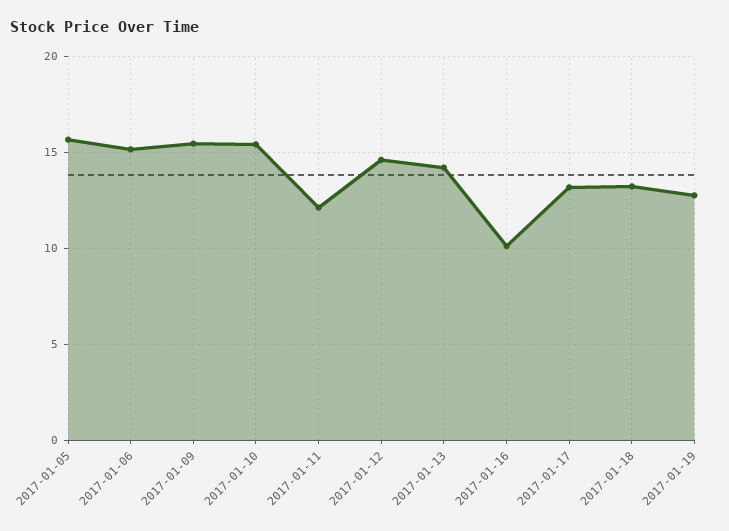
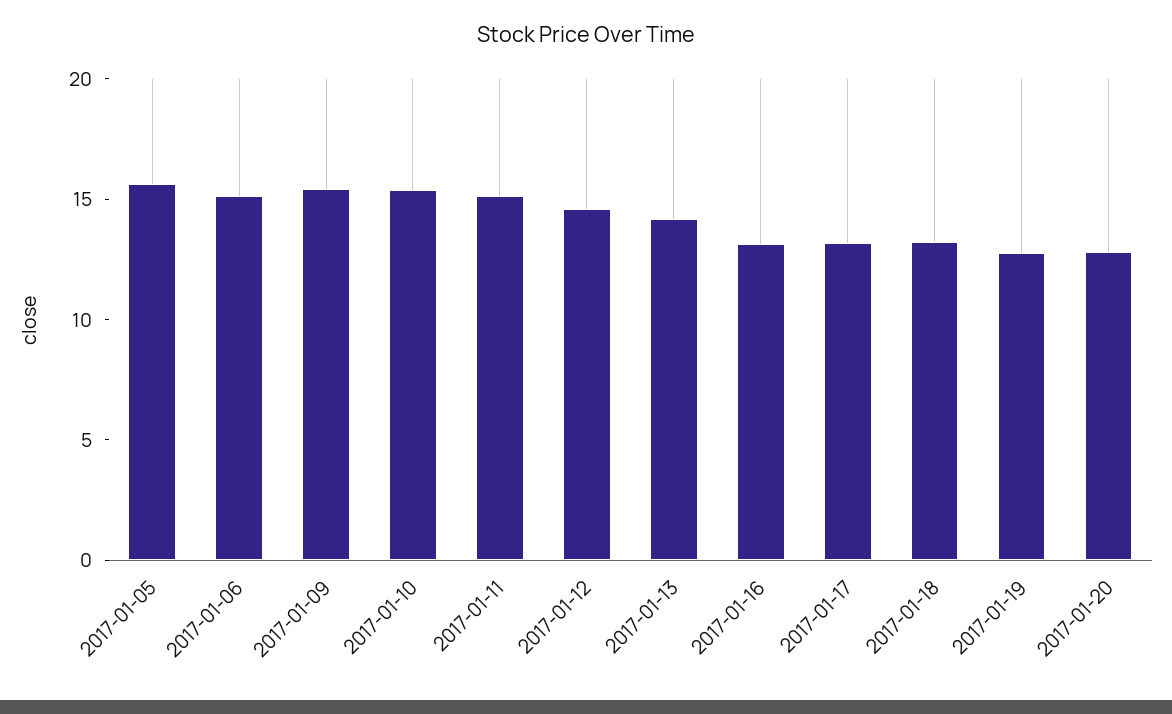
2017-01-11: 12 -> 15
2017-01-16: 10 -> 13
2017-01-20: none -> 13

